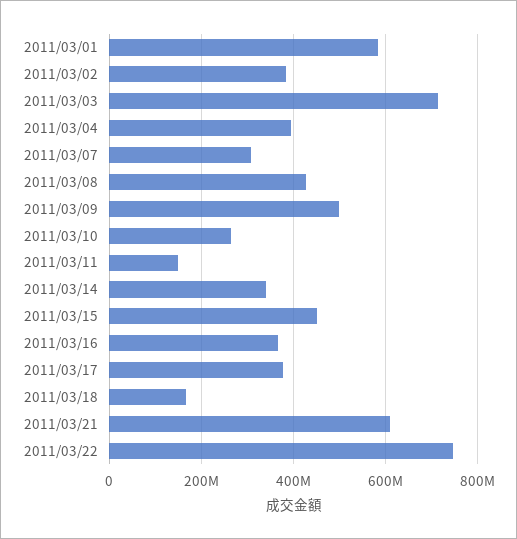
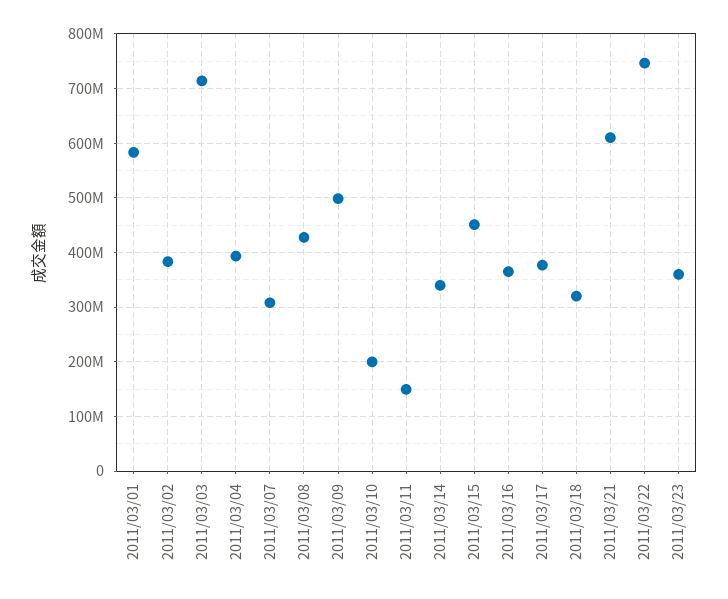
2011/03/10: 260000000 -> 200000000
2011/03/18: 160000000 -> 320000000
2011/03/23: none -> 360000000

